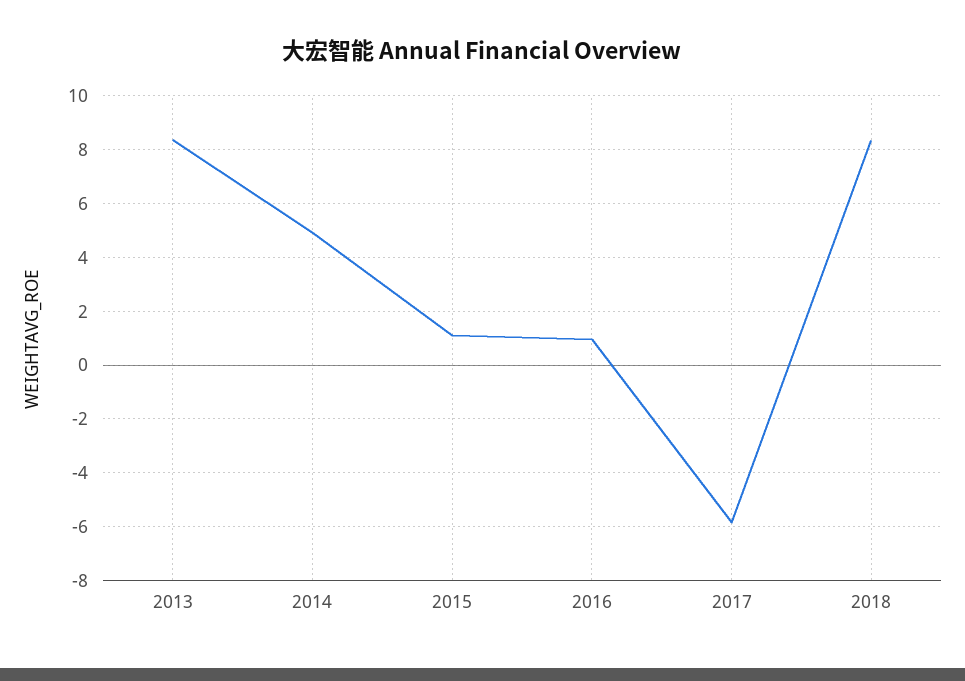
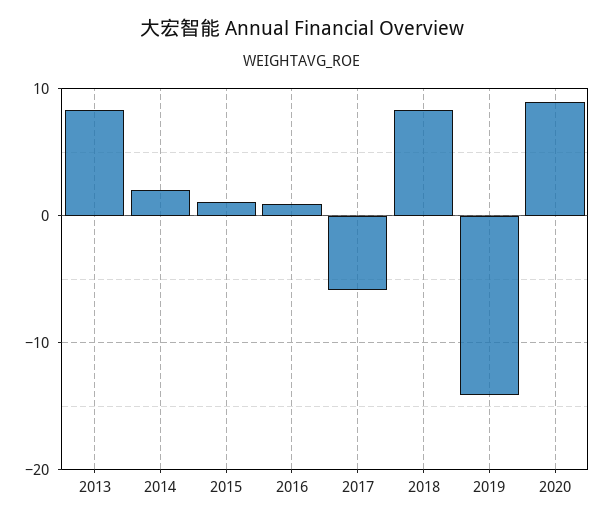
2014: 5 -> 2
2019: none -> -14
2020: none -> 9

